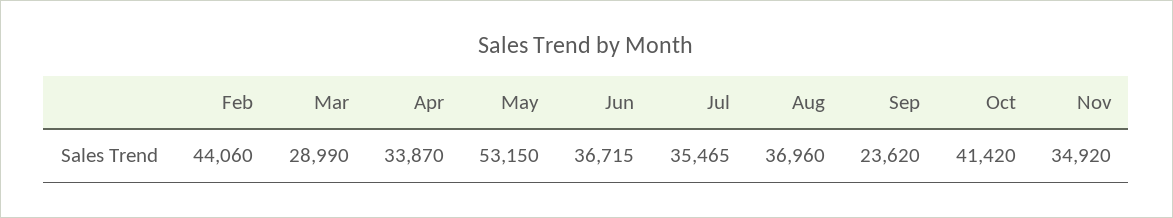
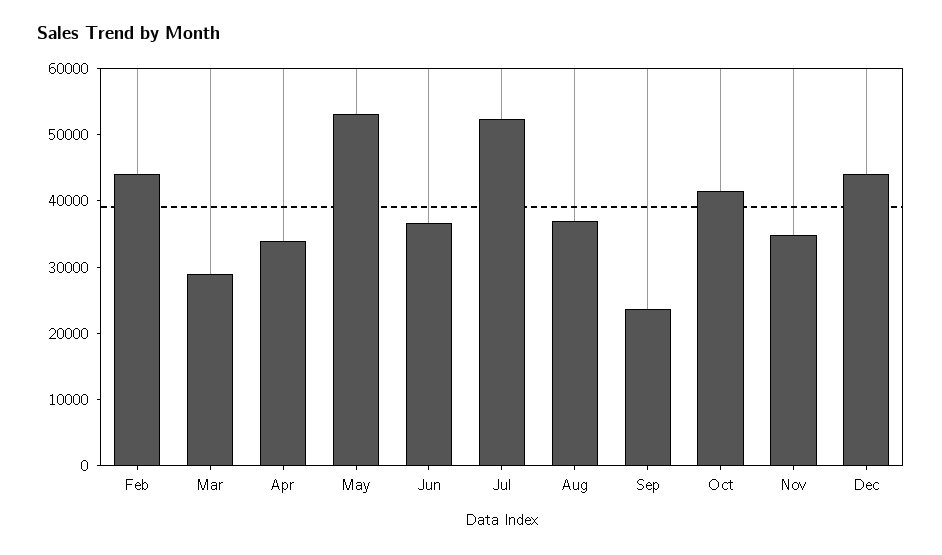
Jul: 35465 -> 52000
Dec: none -> 44000

